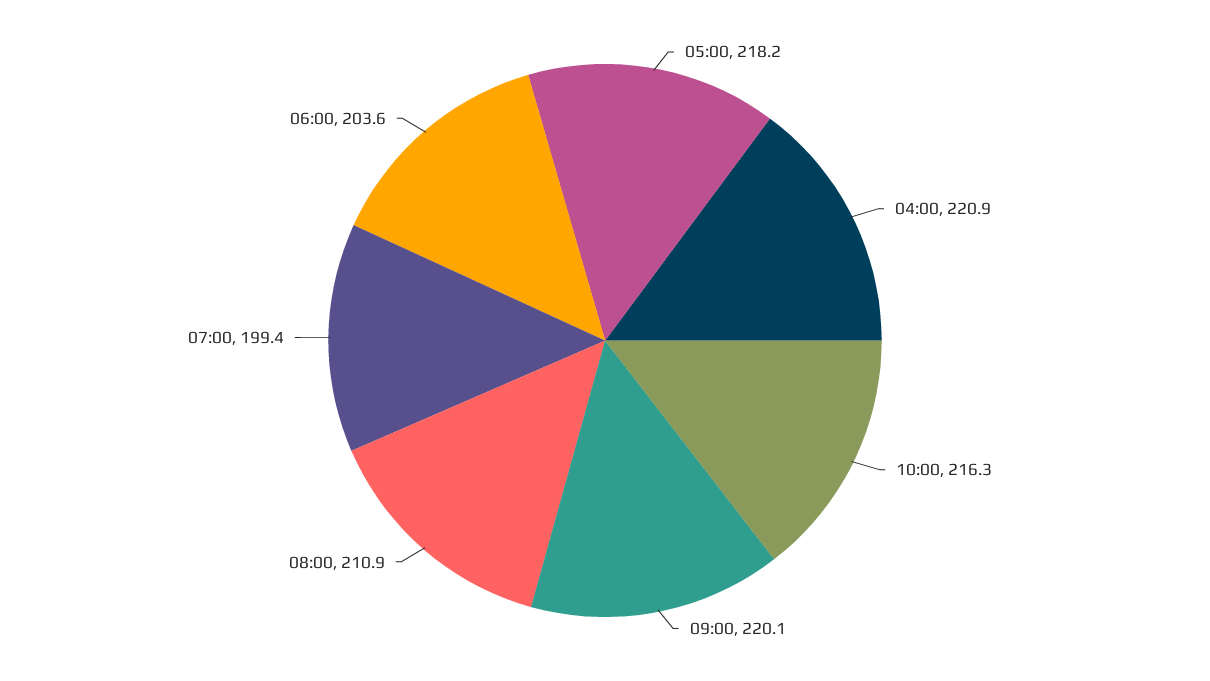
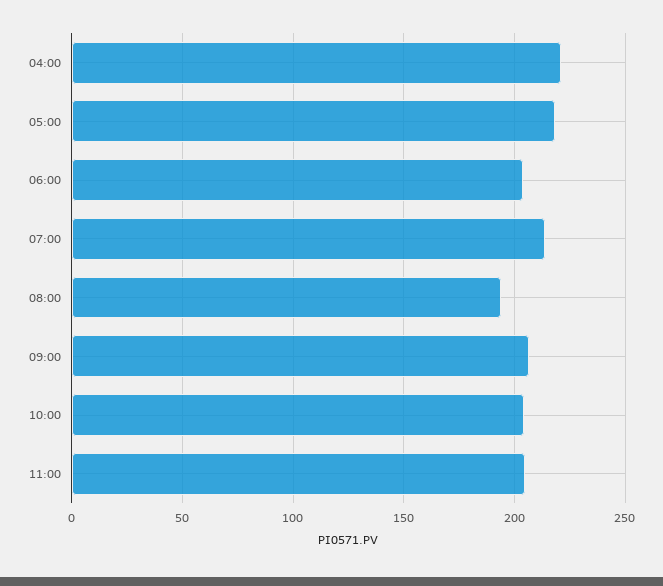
10:00: 216.3 -> 205
09:00: 220.1 -> 205
08:00: 210.9 -> 195
07:00: 199.4 -> 215
11:00: none -> 205

